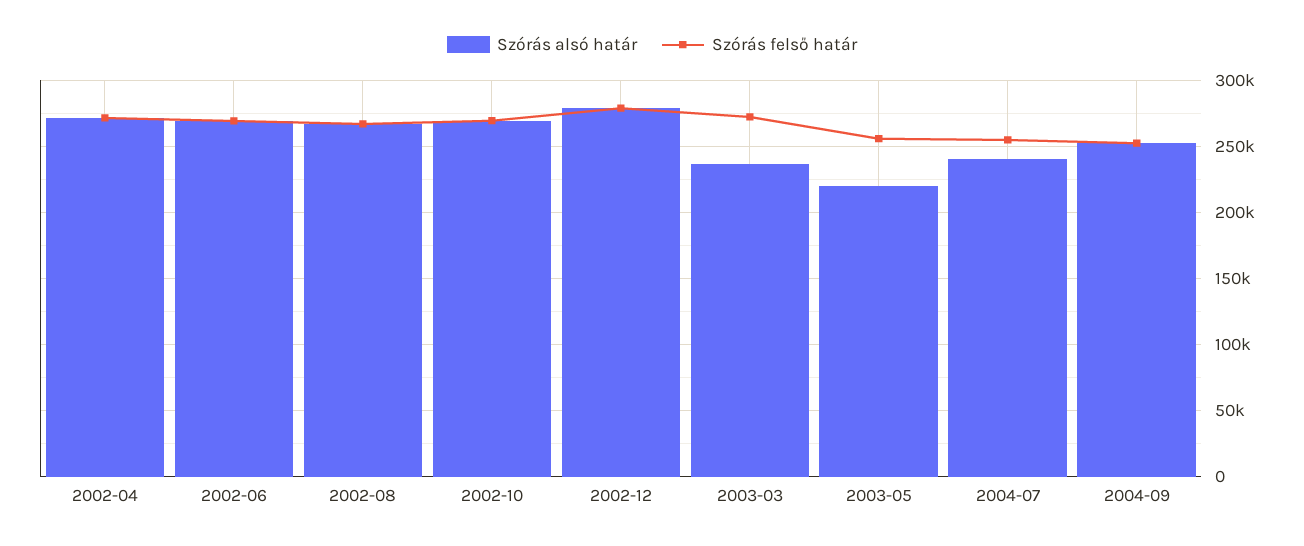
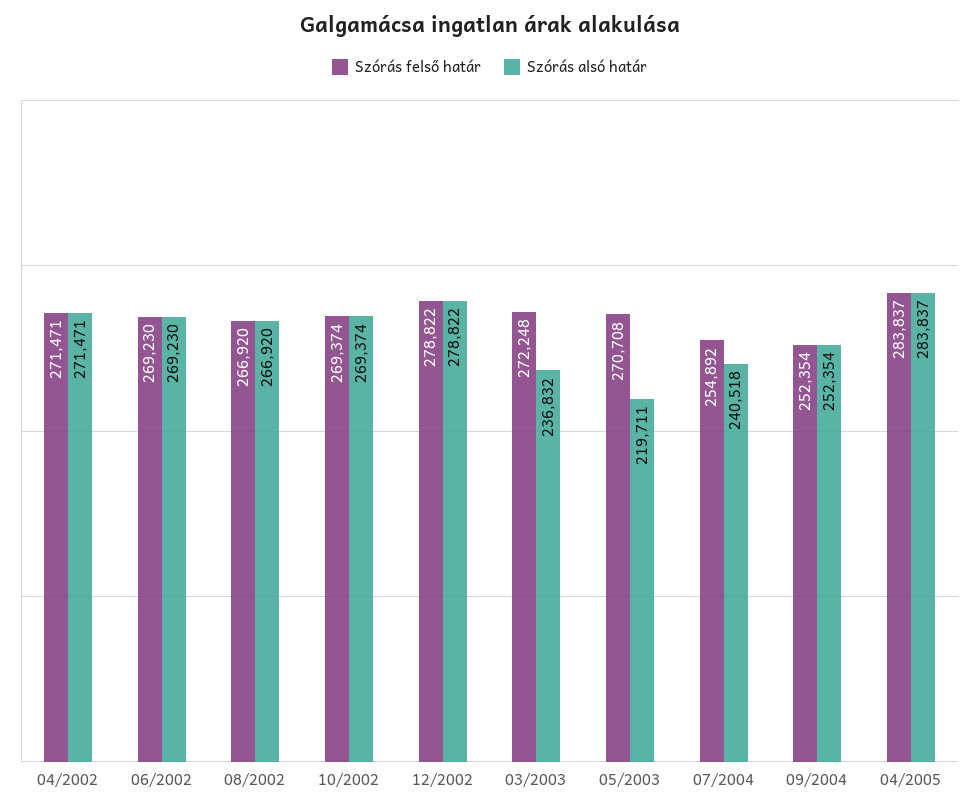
Szórás felső határ, 2003-05: 255000 -> 270708
Szórás felső határ, 04/2005: none -> 283837
Szórás alsó határ, 04/2005: none -> 283837

